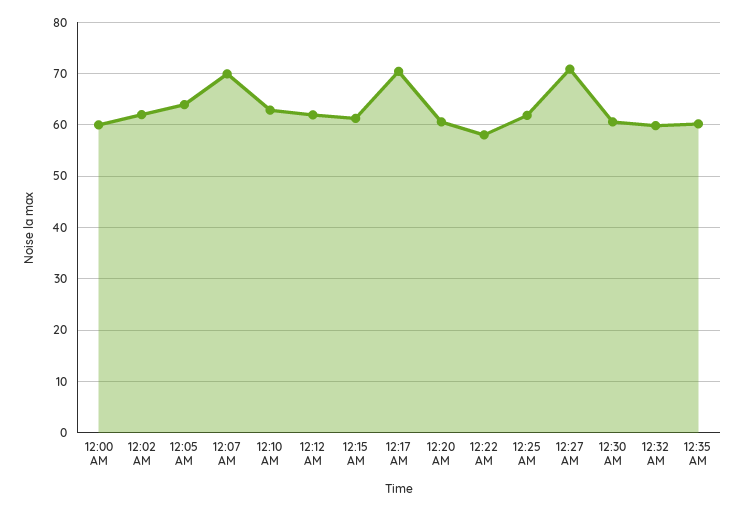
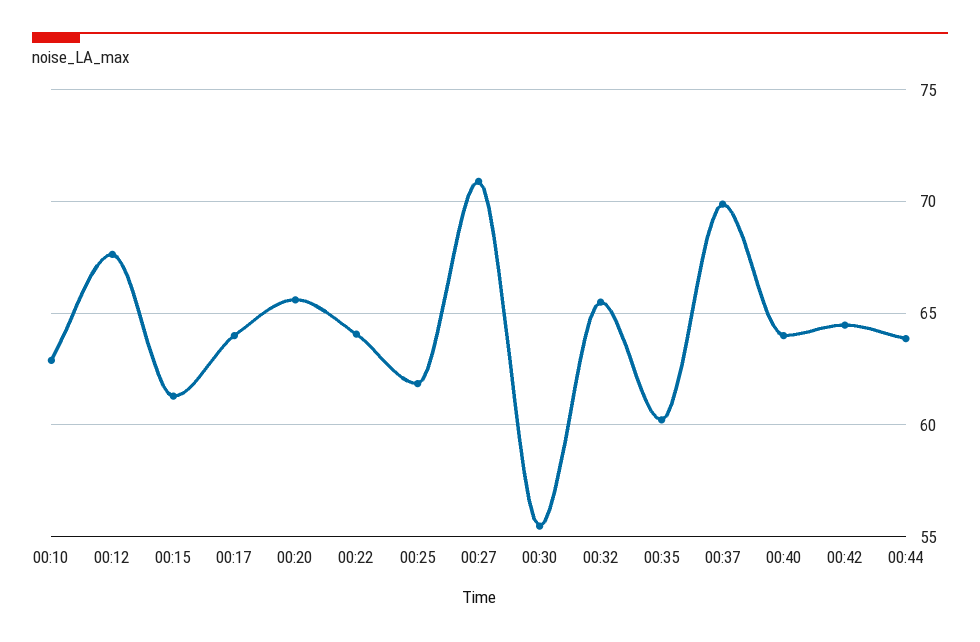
12:00 AM: 60 -> none
12:02 AM: 62 -> none
12:05 AM: 64 -> none
12:07 AM: 70 -> none
12:12 AM: 62 -> 67.5
12:17 AM: 70 -> 64
12:20 AM: 60 -> 65.5
12:22 AM: 58 -> 64
12:30 AM: 60 -> 55.5
12:32 AM: 60 -> 65.5
00:37: none -> 70
00:40: none -> 64
00:42: none -> 64.5
00:44: none -> 64

